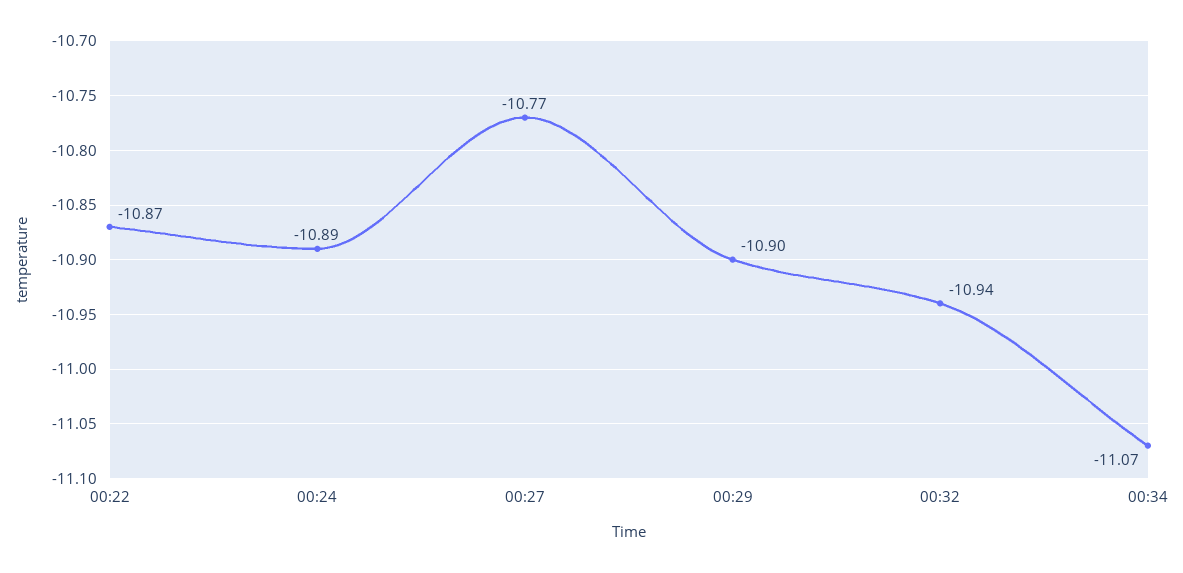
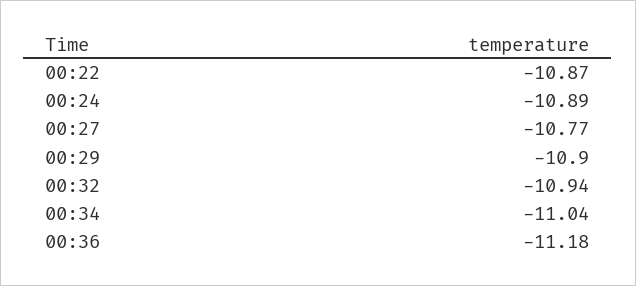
00:34: -11.07 -> -11.04
00:36: none -> -11.18

